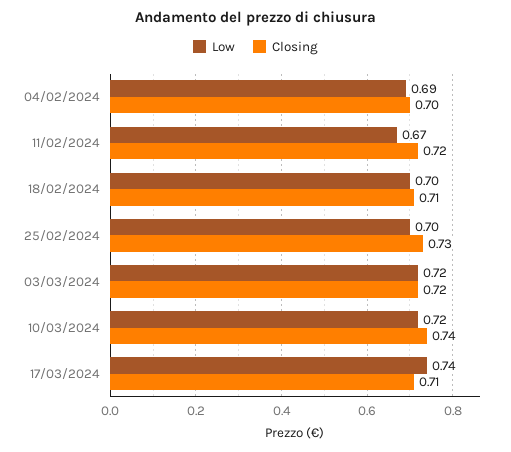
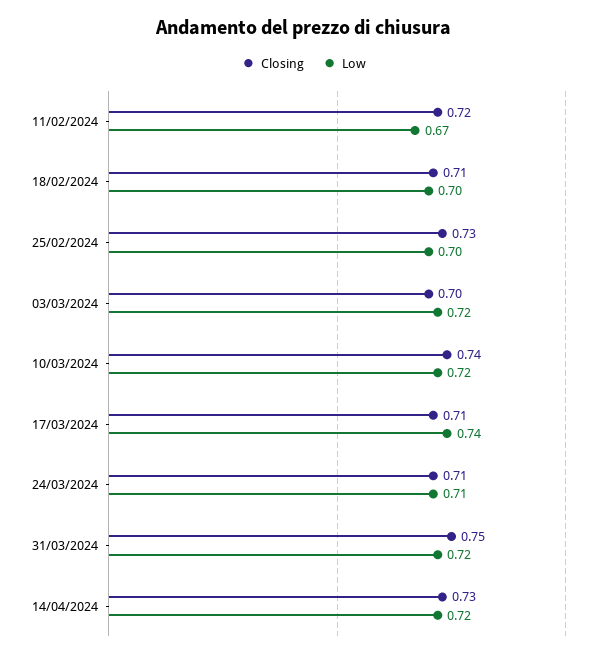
Low, 04/02/2024: 0.69 -> none
Closing, 04/02/2024: 0.7 -> none
Closing, 03/03/2024: 0.72 -> 0.7
Closing, 24/03/2024: none -> 0.71
Low, 24/03/2024: none -> 0.71
Closing, 31/03/2024: none -> 0.75
Low, 31/03/2024: none -> 0.72
Closing, 14/04/2024: none -> 0.73
Low, 14/04/2024: none -> 0.72

